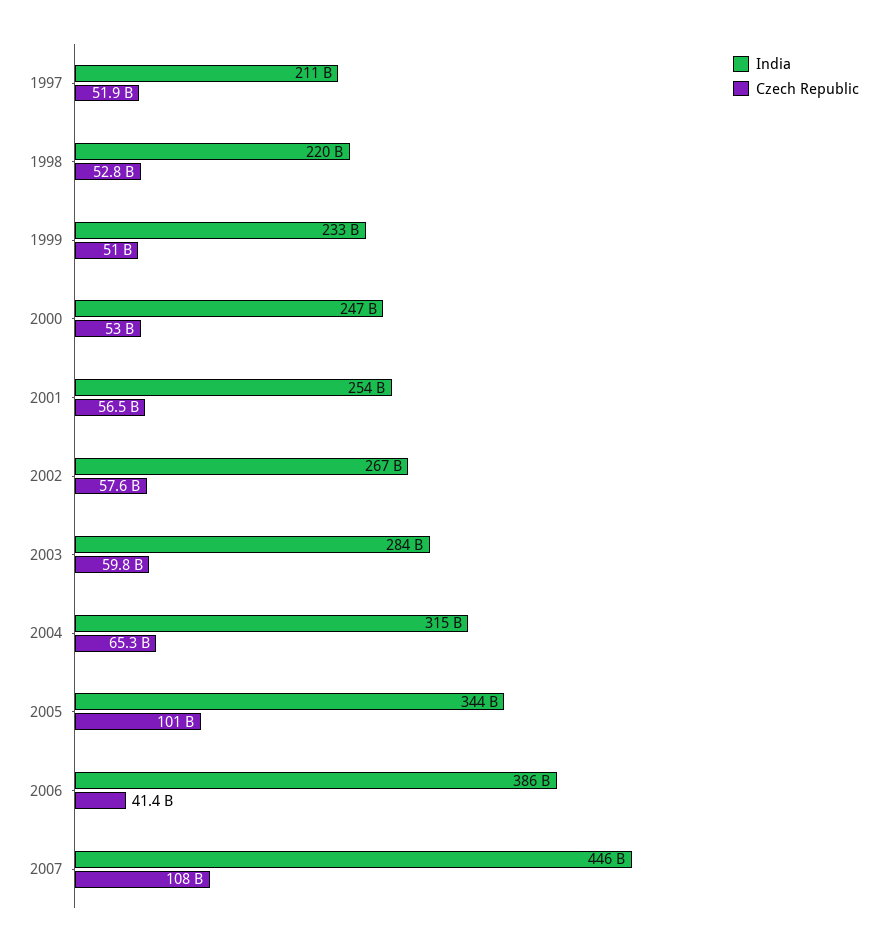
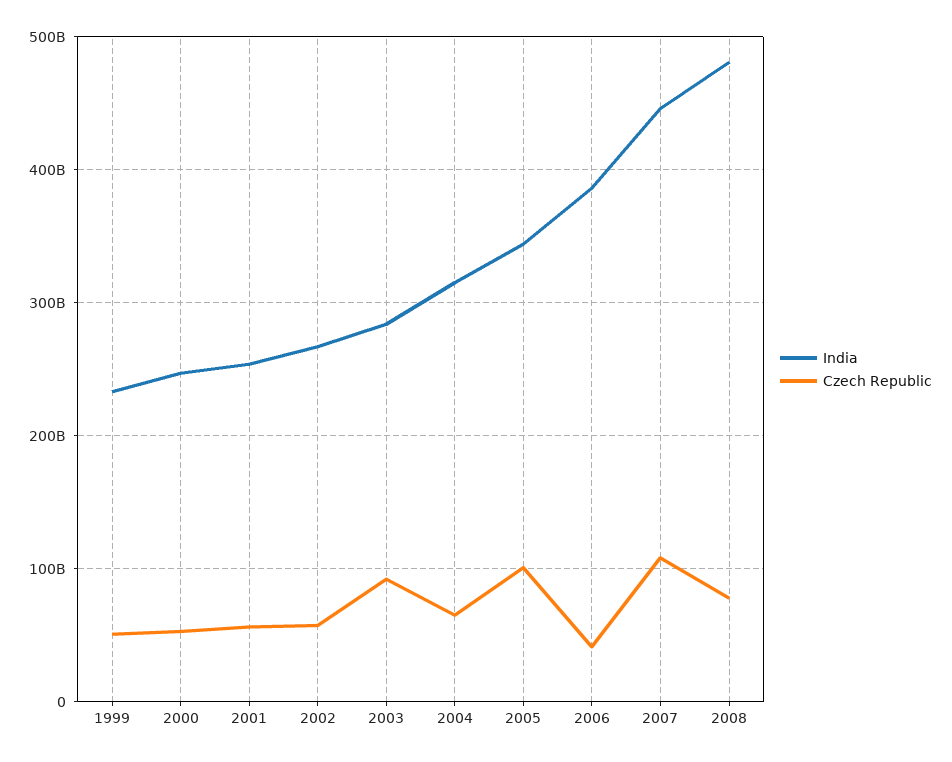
India, 1997: 211000000000 -> none
Czech Republic, 1997: 51900000000 -> none
India, 1998: 220000000000 -> none
Czech Republic, 1998: 52800000000 -> none
Czech Republic, 2003: 59800000000 -> 90000000000
India, 2008: none -> 480000000000
Czech Republic, 2008: none -> 80000000000

